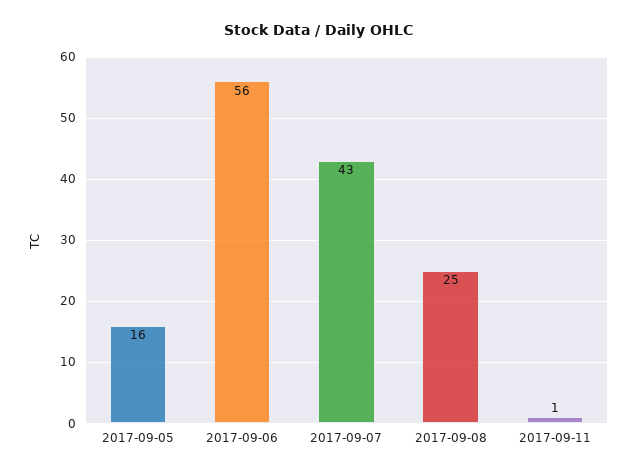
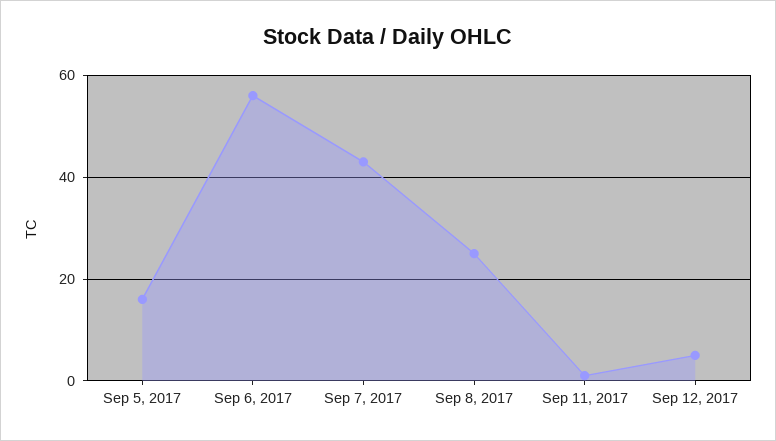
Sep 12, 2017: none -> 5

